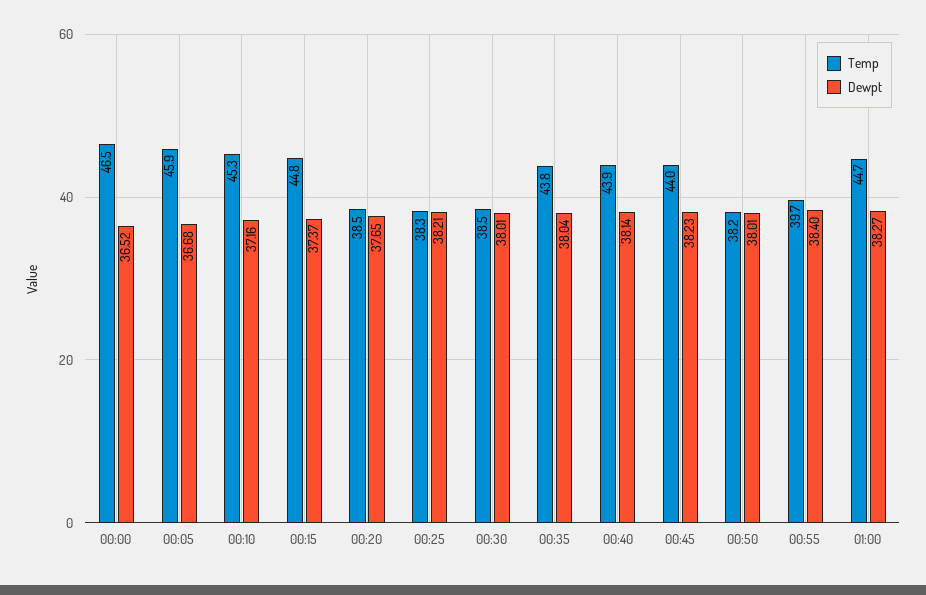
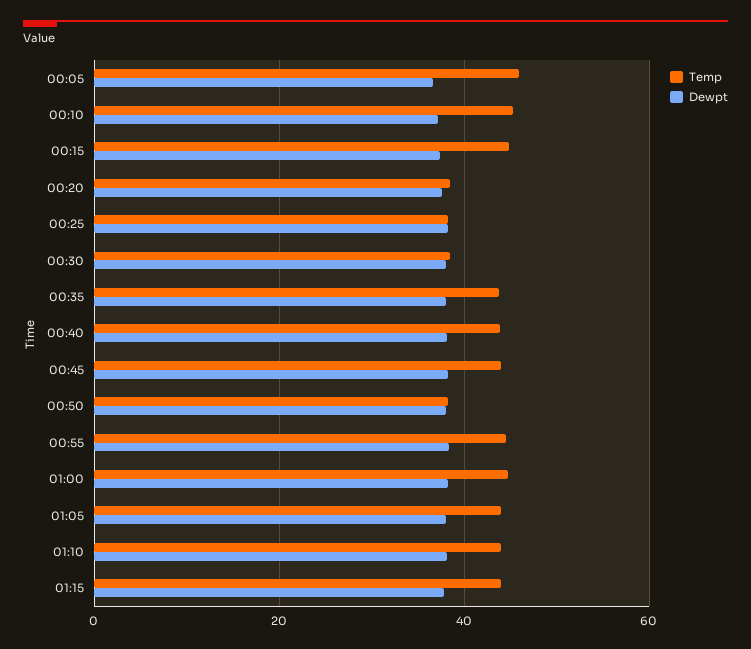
Temp, 00:00: 46.5 -> none
Dewpt, 00:00: 36.52 -> none
Temp, 00:55: 39.7 -> 44
Temp, 01:05: none -> 44
Dewpt, 01:05: none -> 38
Temp, 01:10: none -> 44
Dewpt, 01:10: none -> 38
Temp, 01:15: none -> 44
Dewpt, 01:15: none -> 38

